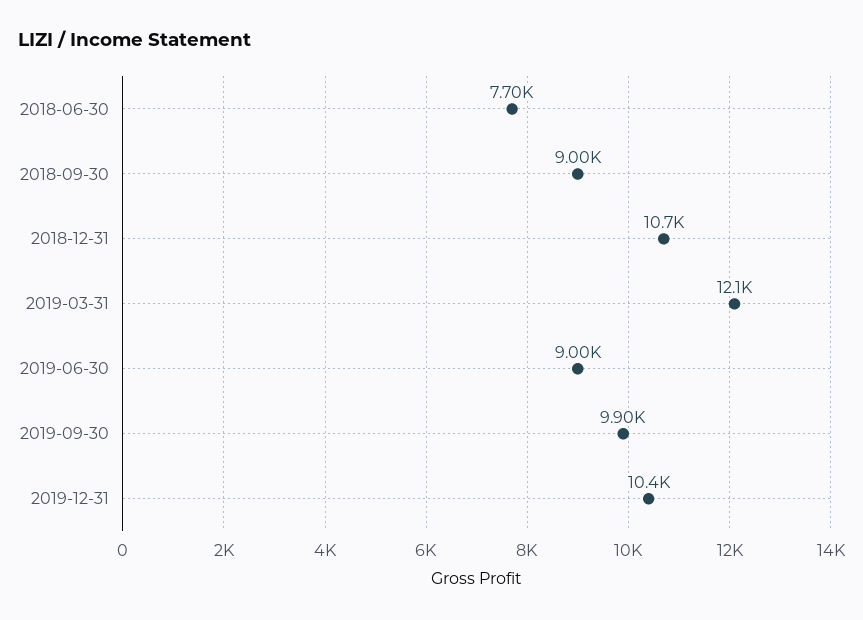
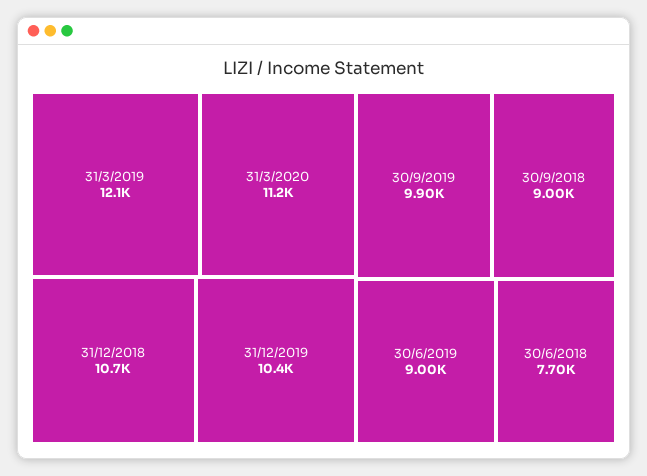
31/3/2020: none -> 11200

